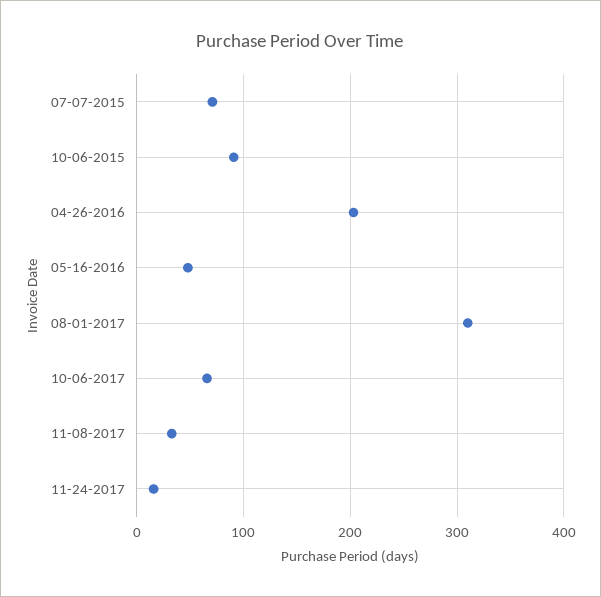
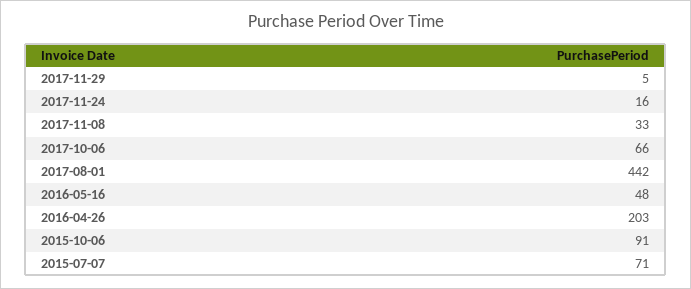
08-01-2017: 310 -> 442
2017-11-29: none -> 5

